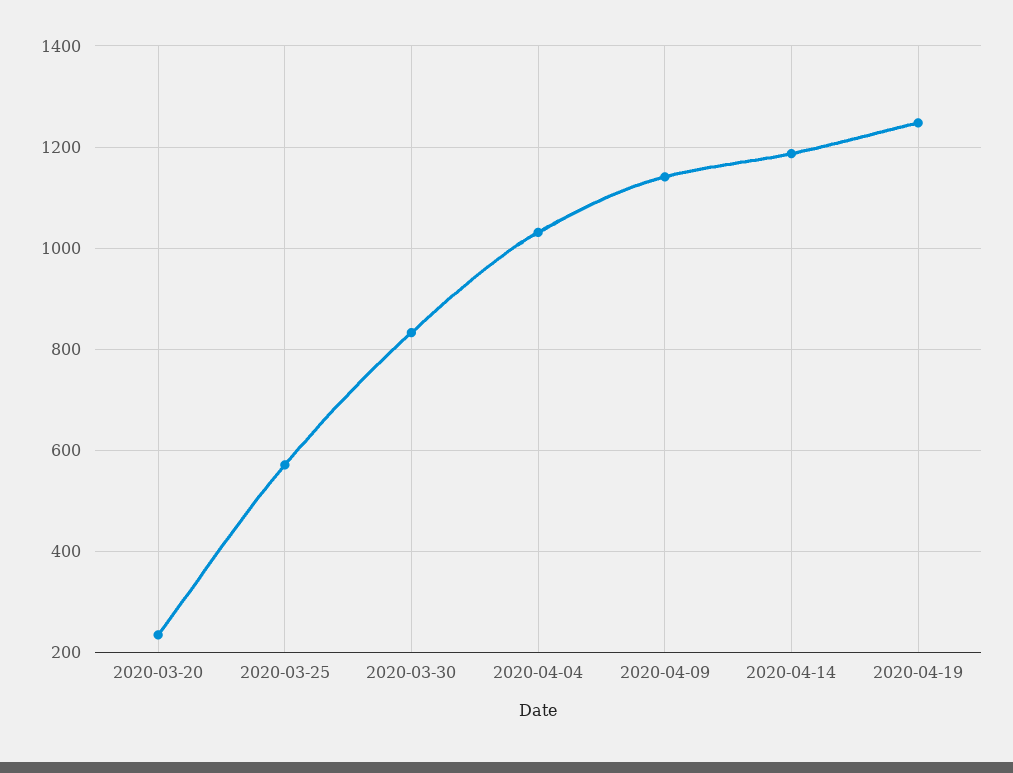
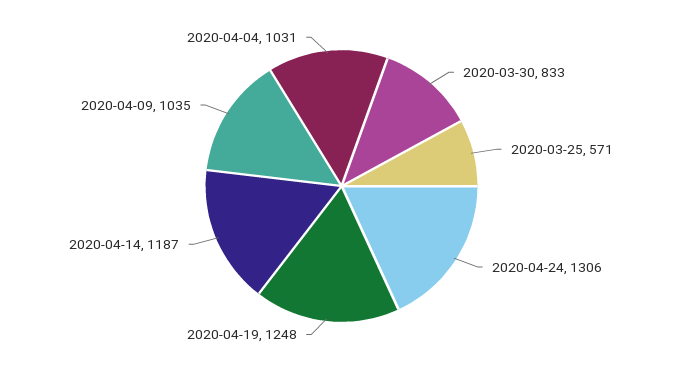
2020-03-20: 240 -> none
2020-04-09: 1140 -> 1035
2020-04-24: none -> 1306

